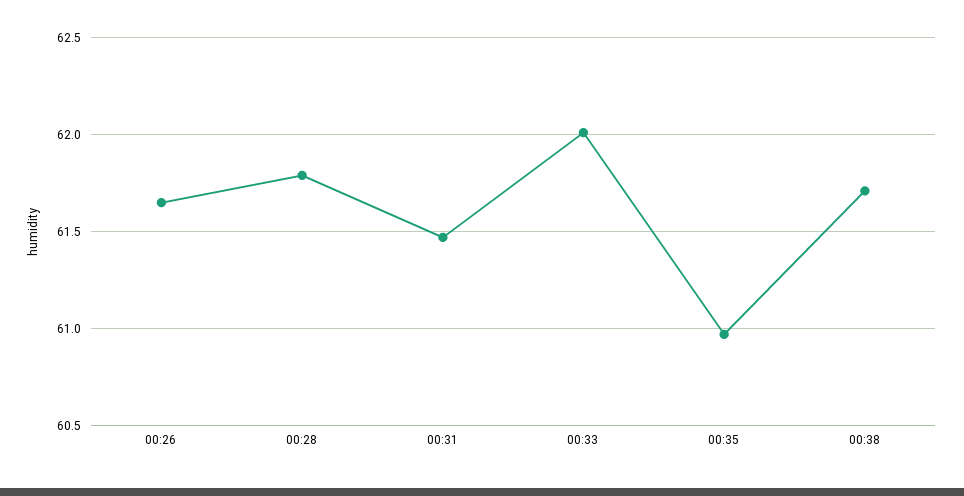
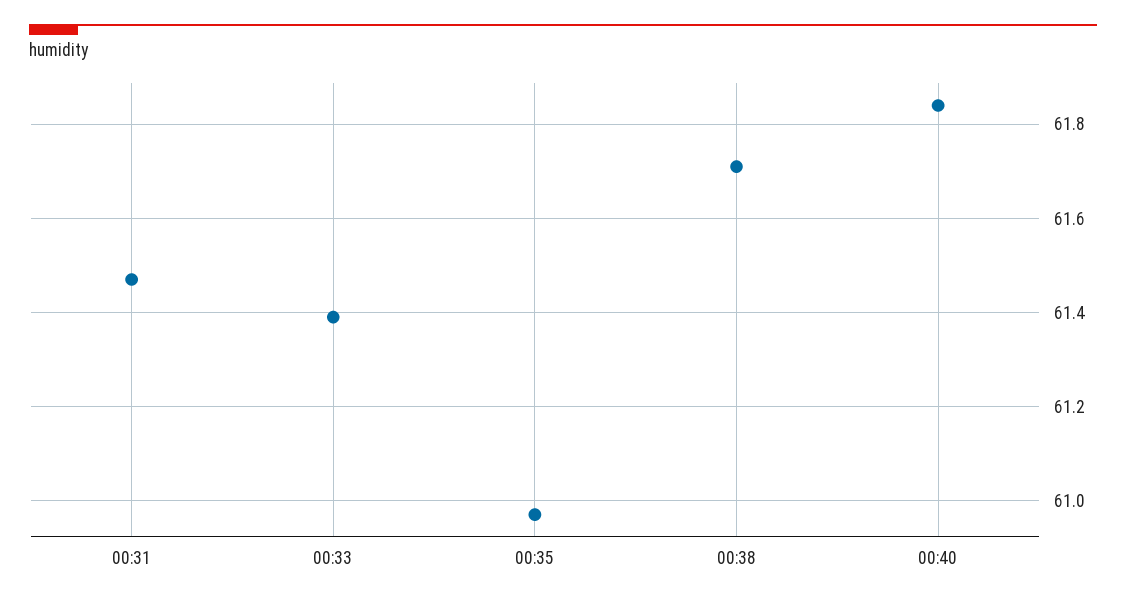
00:26: 61.65 -> none
00:28: 61.8 -> none
00:33: 62 -> 61.4
00:40: none -> 61.85

